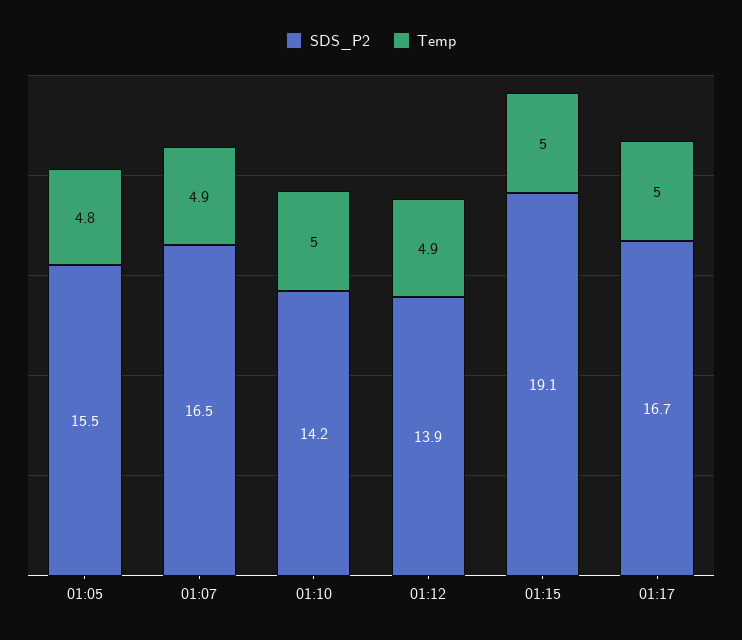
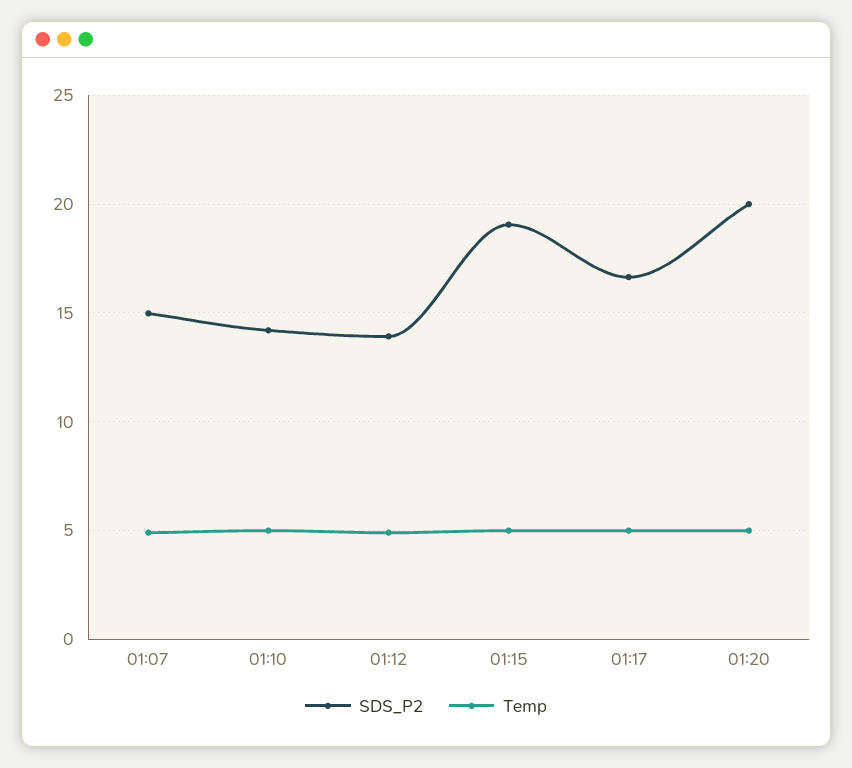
SDS_P2, 01:05: 15.5 -> none
Temp, 01:05: 4.8 -> none
SDS_P2, 01:07: 16.5 -> 15
SDS_P2, 01:20: none -> 20
Temp, 01:20: none -> 5

